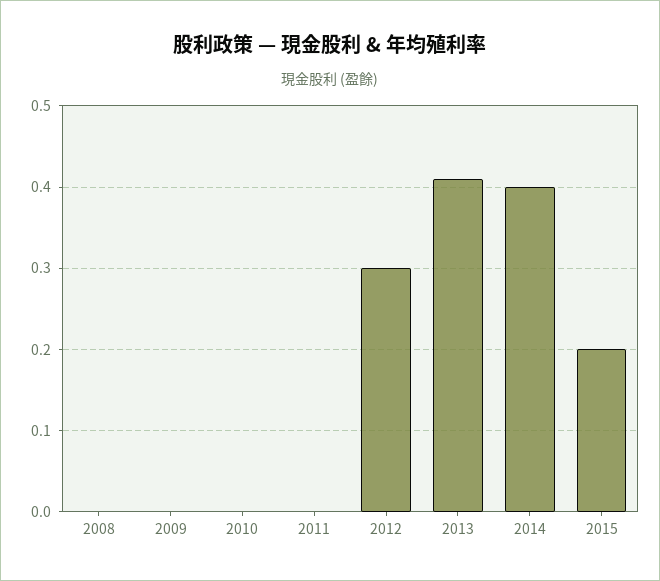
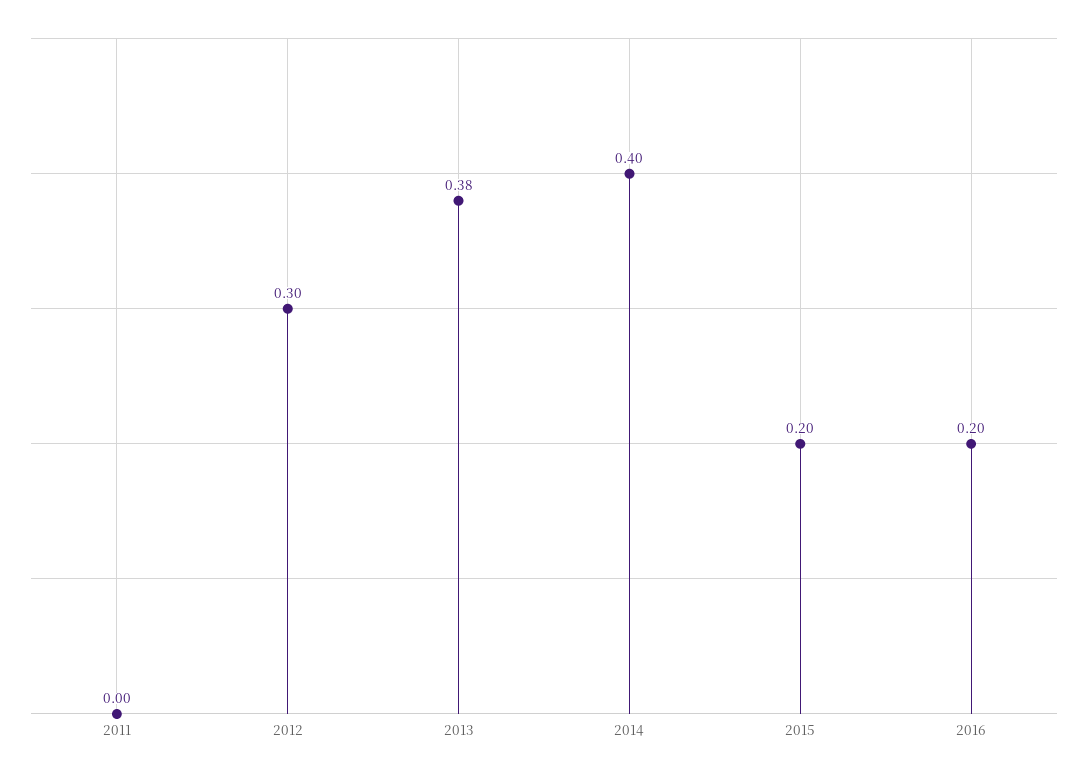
2008: 0 -> none
2009: 0 -> none
2010: 0 -> none
2013: 0.41 -> 0.38
2016: none -> 0.2

